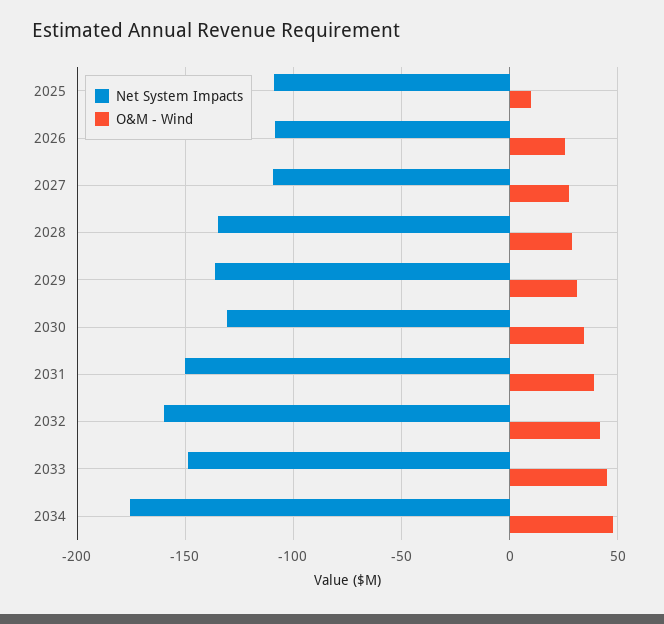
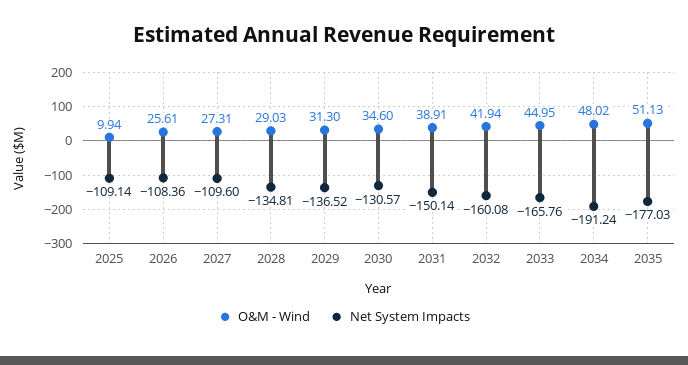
Net System Impacts, 2033: -150 -> -165.76
Net System Impacts, 2034: -175 -> -191.24
O&M - Wind, 2035: none -> 51.13
Net System Impacts, 2035: none -> -177.03

